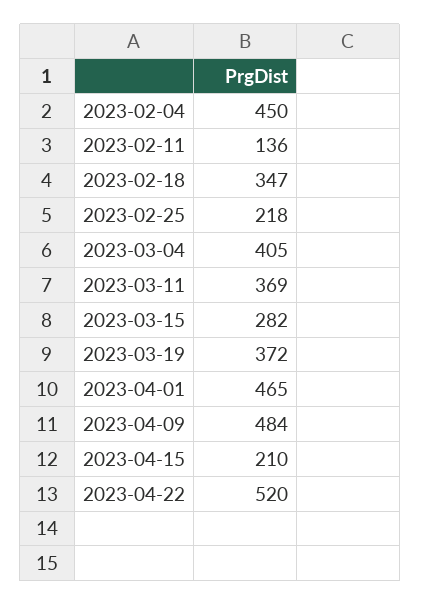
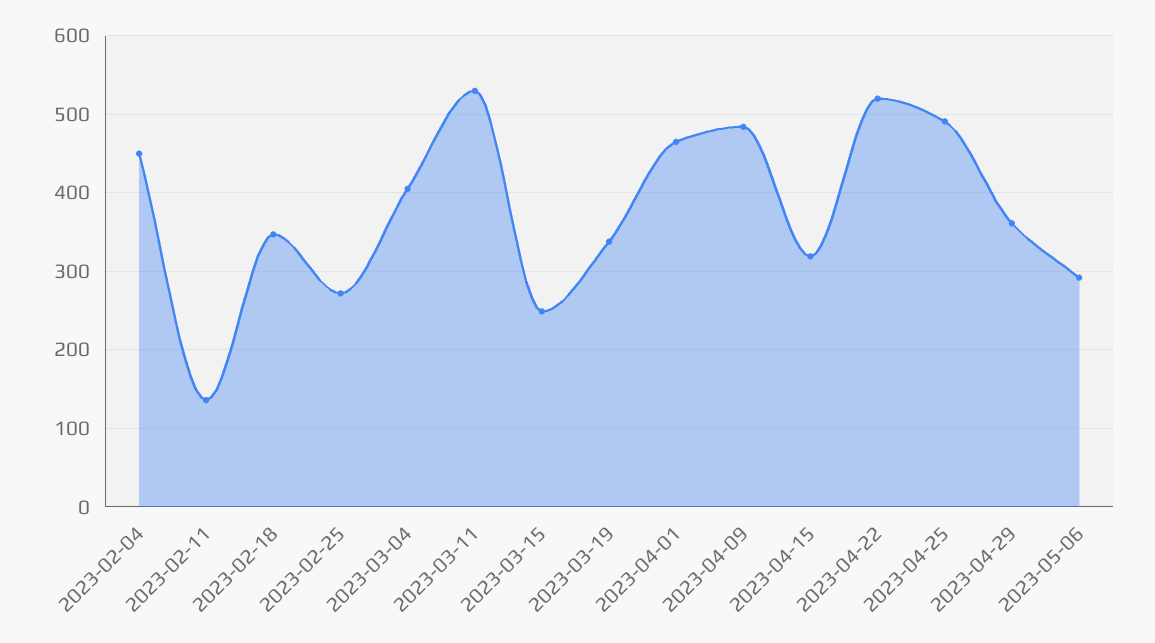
2023-02-25: 218 -> 270
2023-03-11: 369 -> 530
2023-03-15: 282 -> 250
2023-03-19: 372 -> 340
2023-04-15: 210 -> 320
2023-04-25: none -> 490
2023-04-29: none -> 360
2023-05-06: none -> 290

